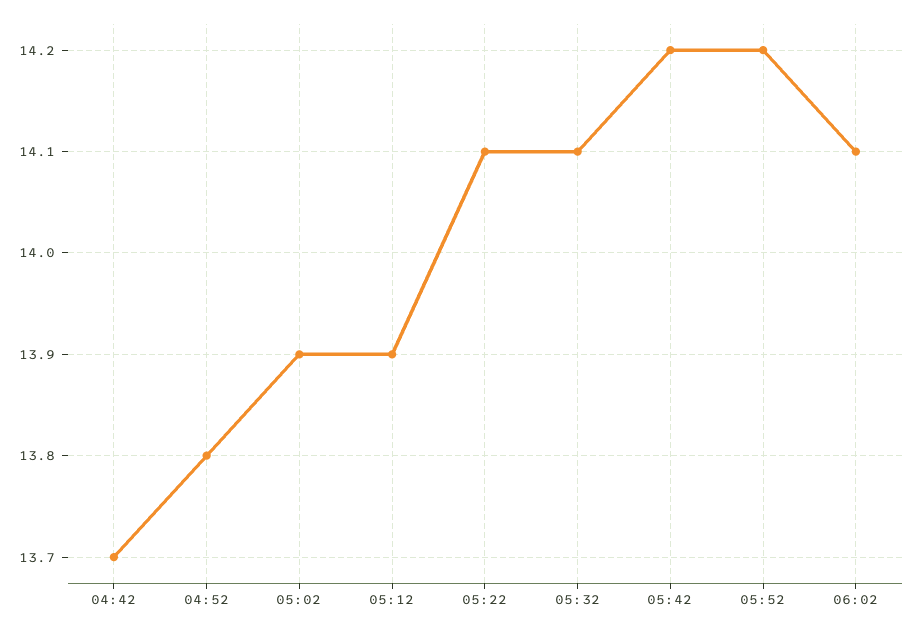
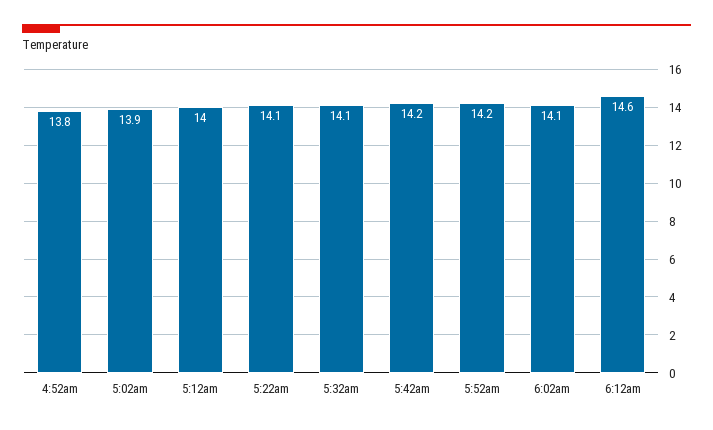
04:42: 13.7 -> none
05:12: 13.9 -> 14
6:12am: none -> 14.6

